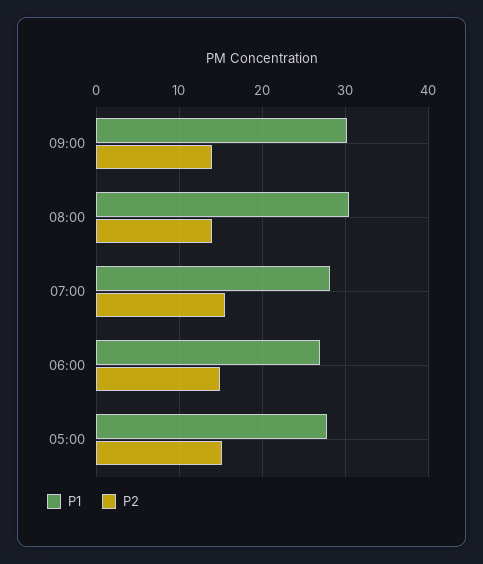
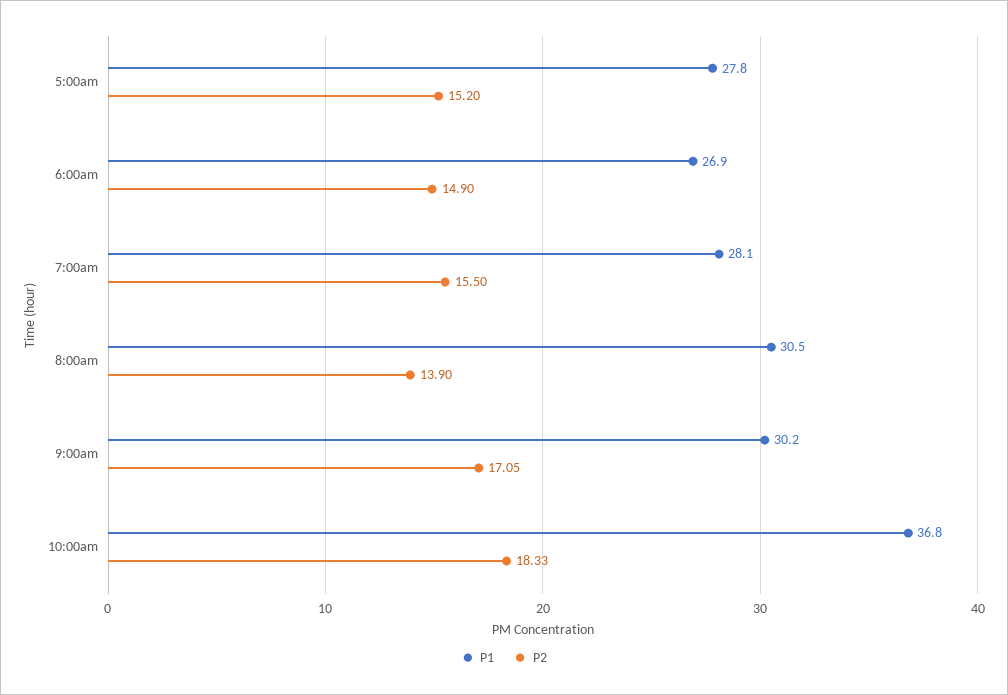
P2, 09:00: 14 -> 17.05
P1, 10:00am: none -> 36.8
P2, 10:00am: none -> 18.33

